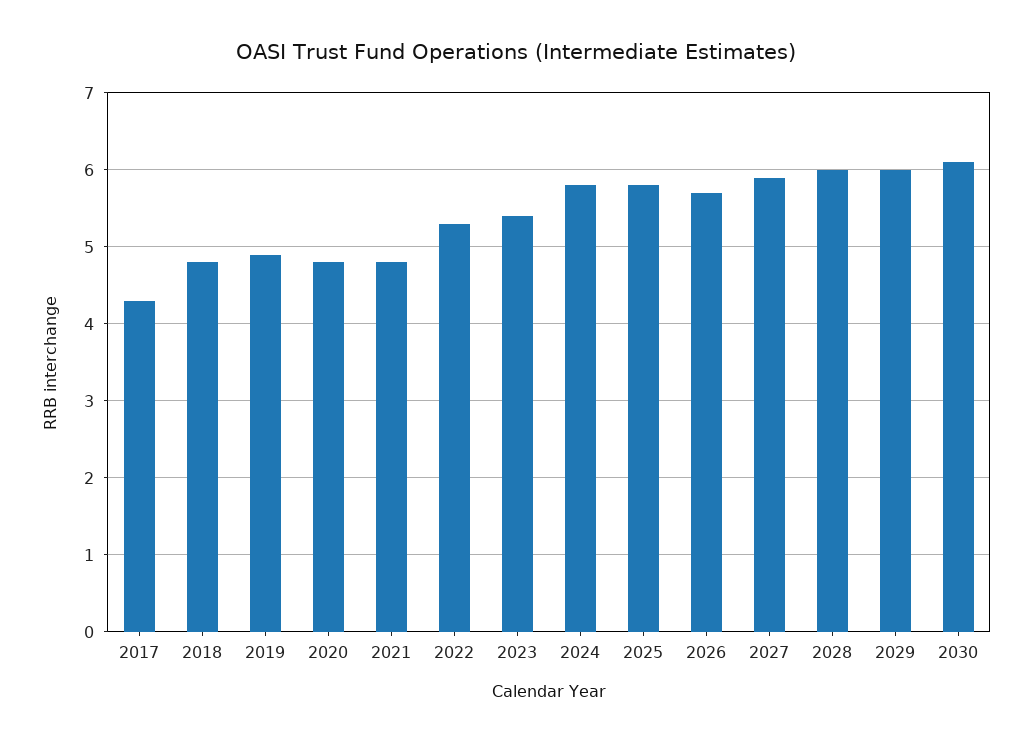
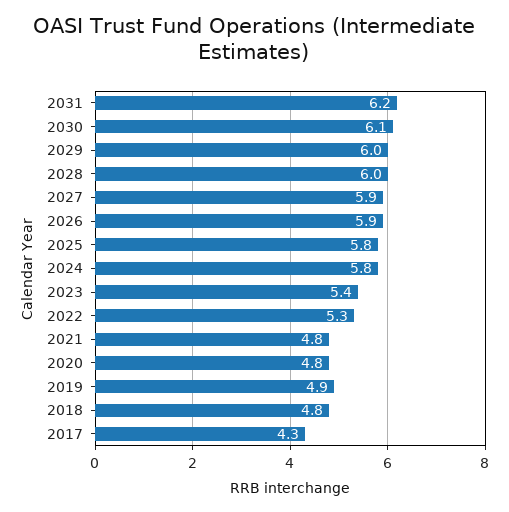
2026: 5.7 -> 5.9
2031: none -> 6.2

